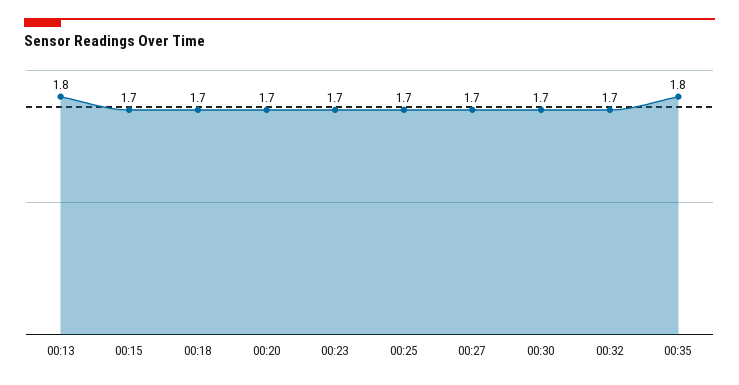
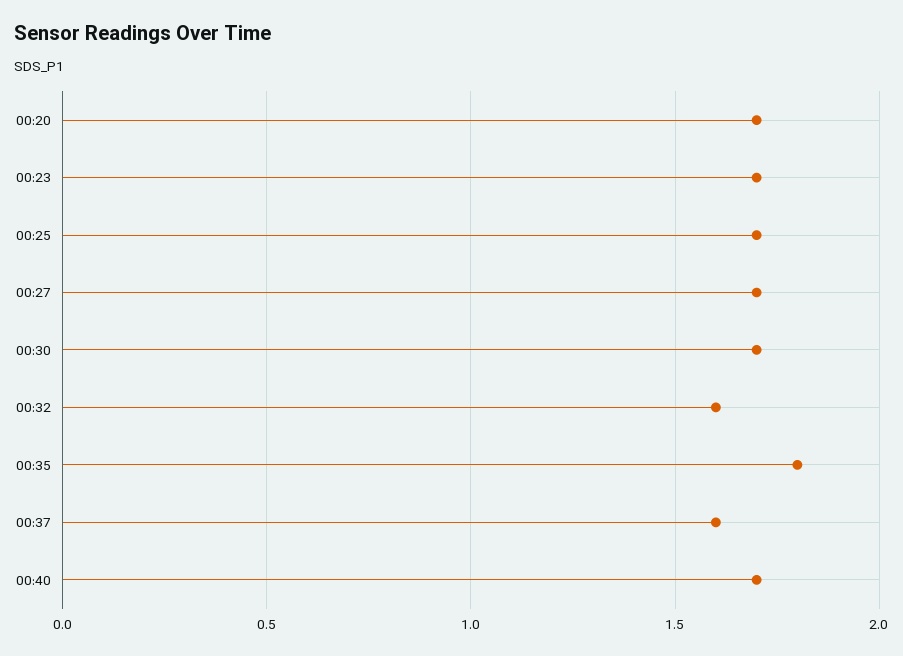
00:13: 1.8 -> none
00:15: 1.7 -> none
00:18: 1.7 -> none
00:32: 1.7 -> 1.6
00:37: none -> 1.6
00:40: none -> 1.7

